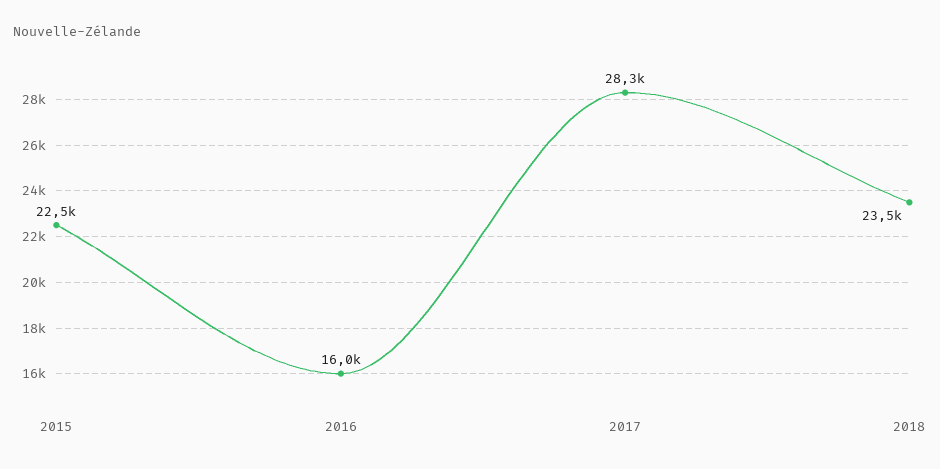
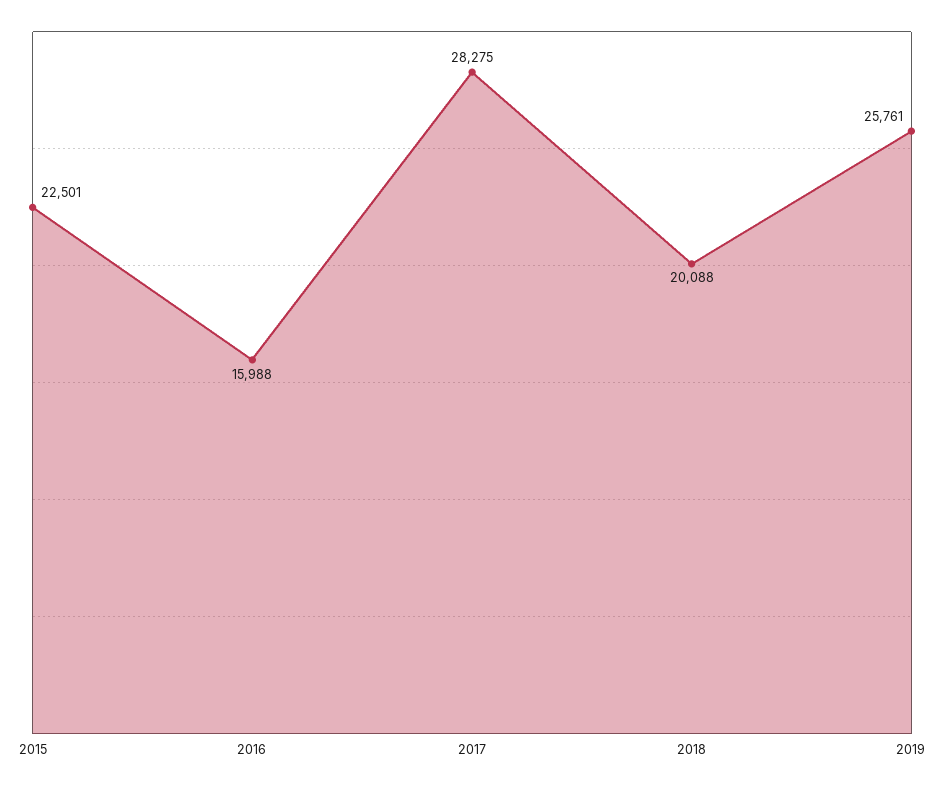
2018: 23500 -> 20088
2019: none -> 25761

